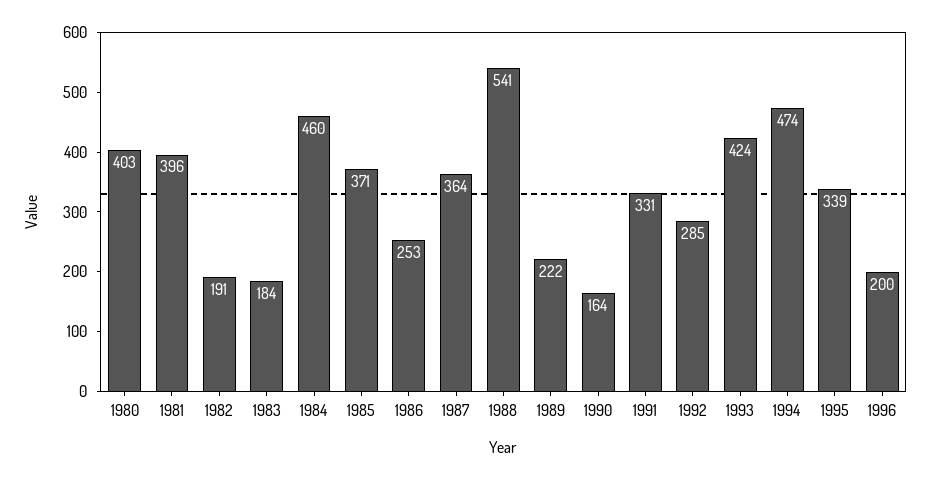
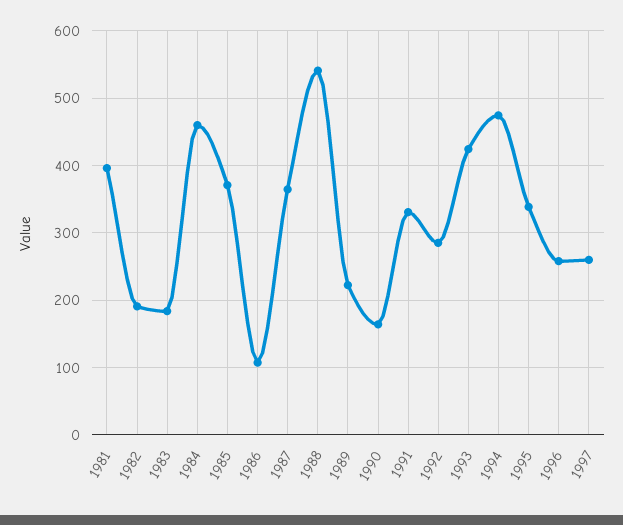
1980: 403 -> none
1986: 253 -> 110
1996: 200 -> 260
1997: none -> 260

